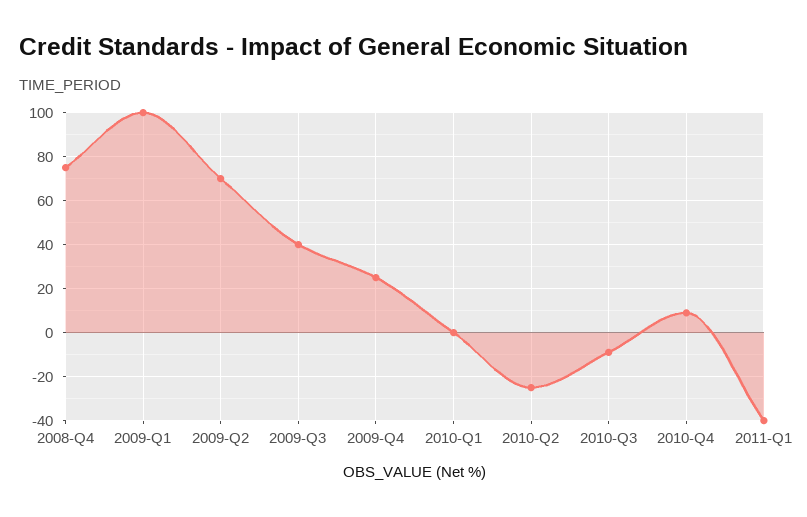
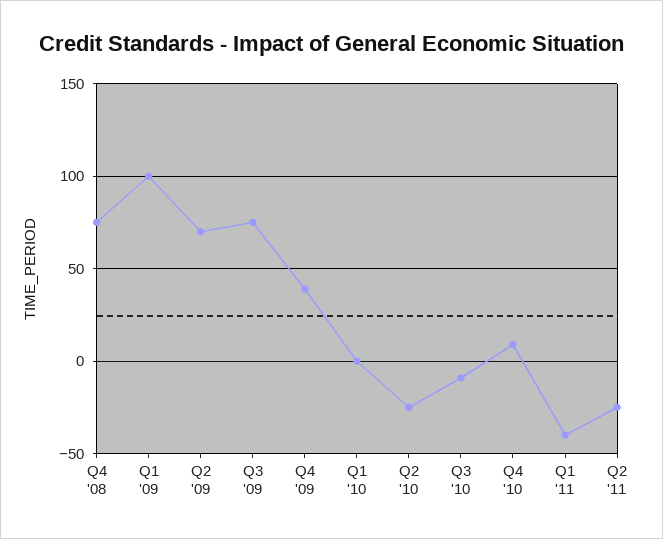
2009-Q3: 40 -> 75
2009-Q4: 25 -> 40
Q2 '11: none -> -25

